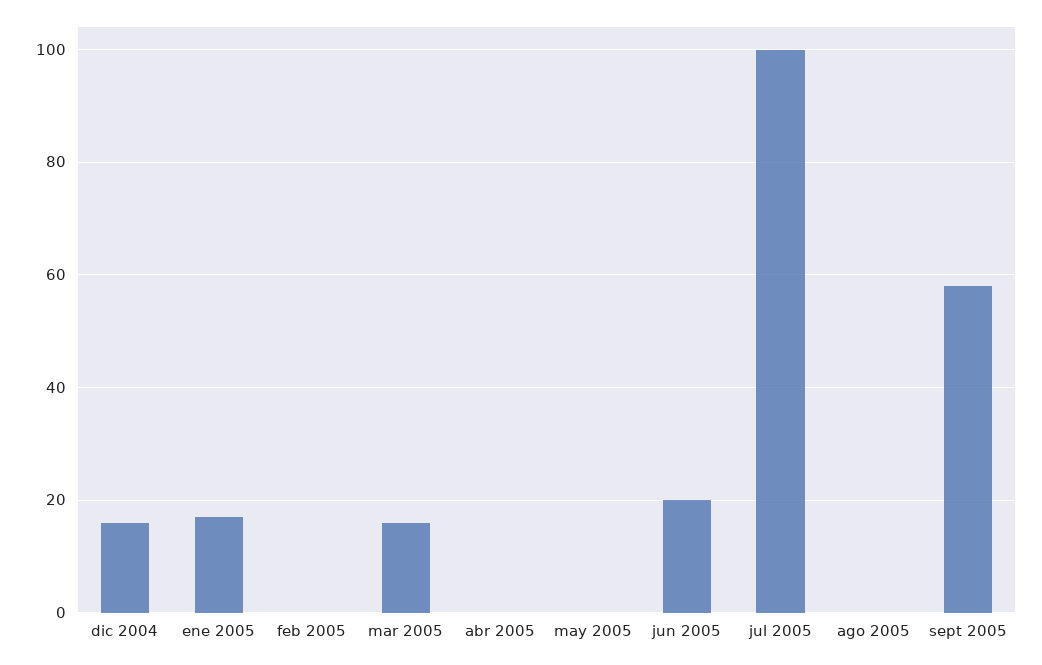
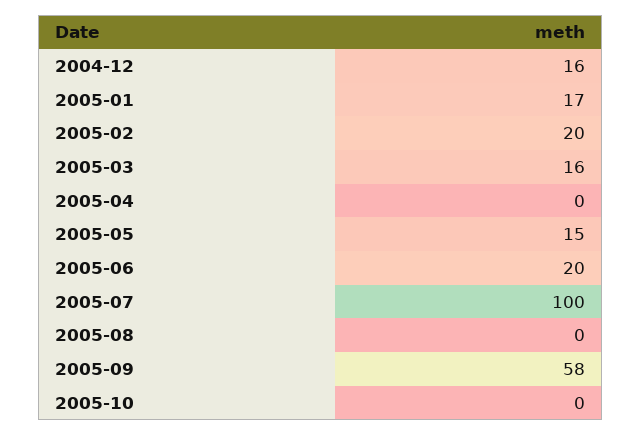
feb 2005: 0 -> 20
may 2005: 0 -> 15
2005-10: none -> 0

